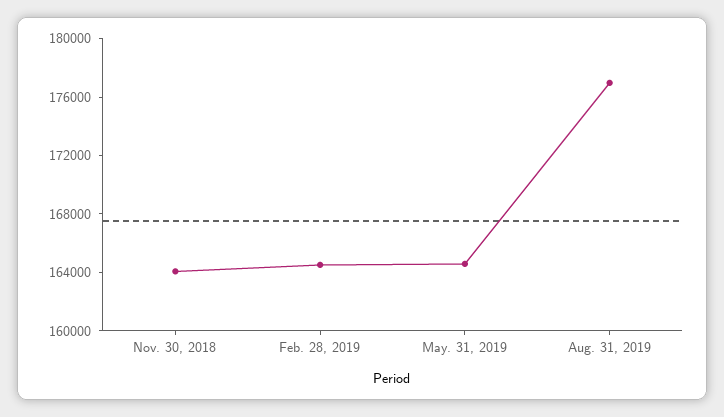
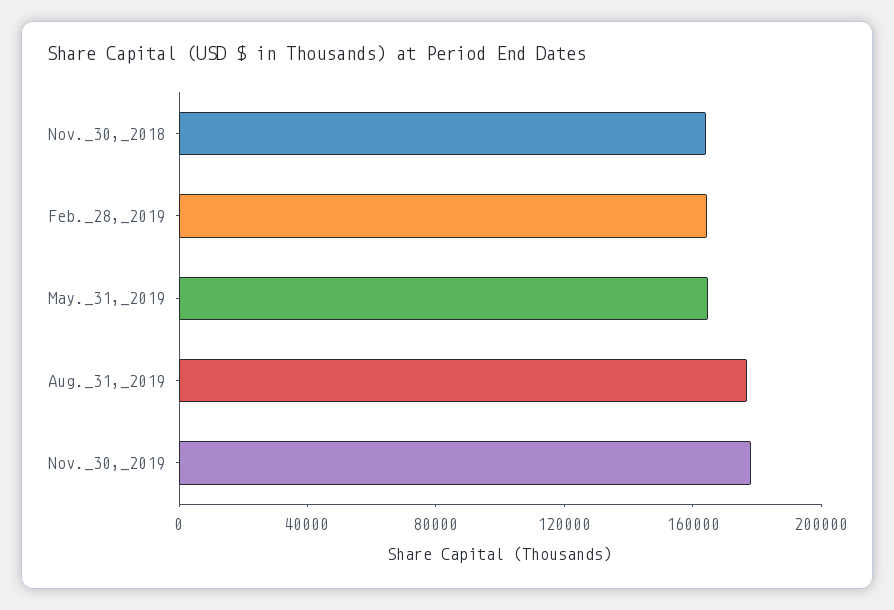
Nov._30,_2019: none -> 180000

